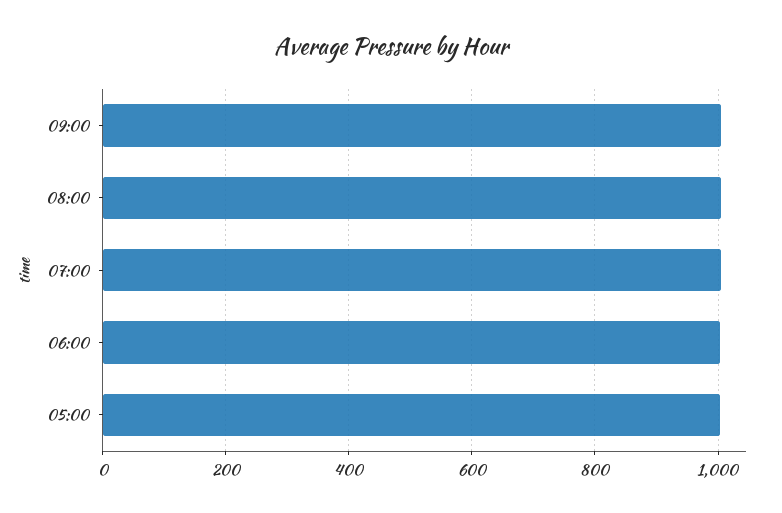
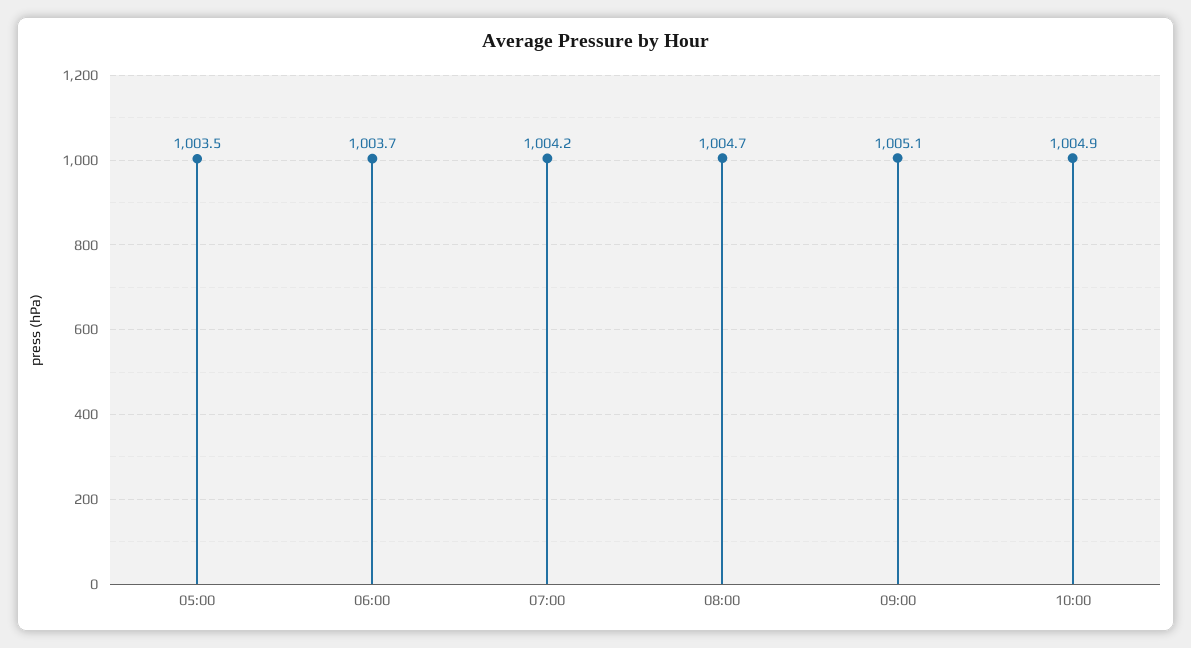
10:00: none -> 1004.9

